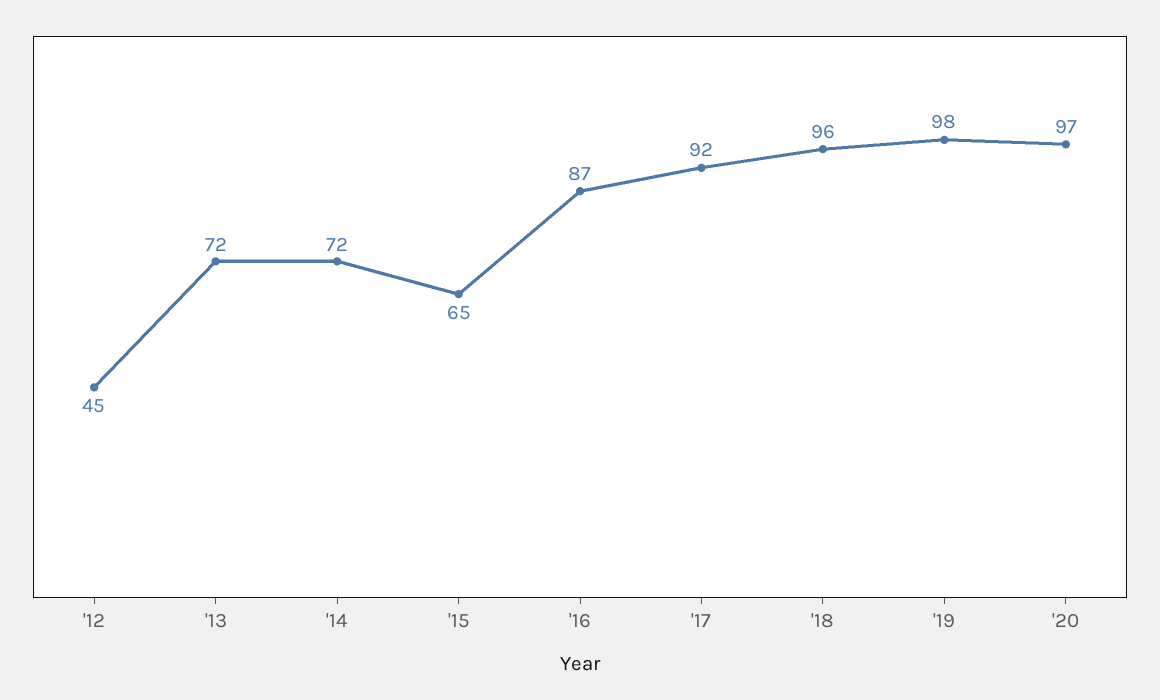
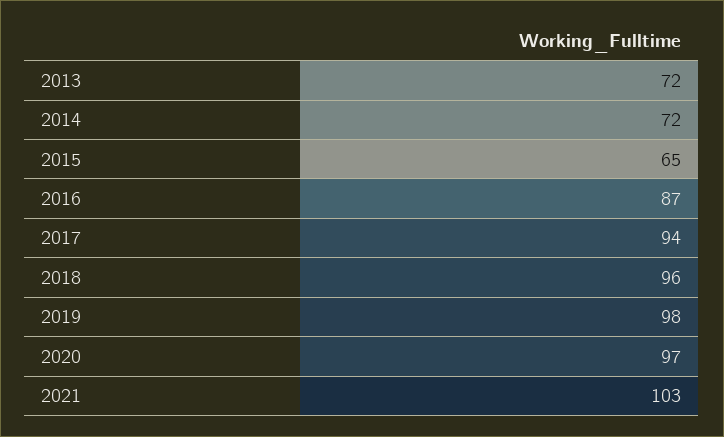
'12: 45 -> none
'17: 92 -> 94
2021: none -> 103

